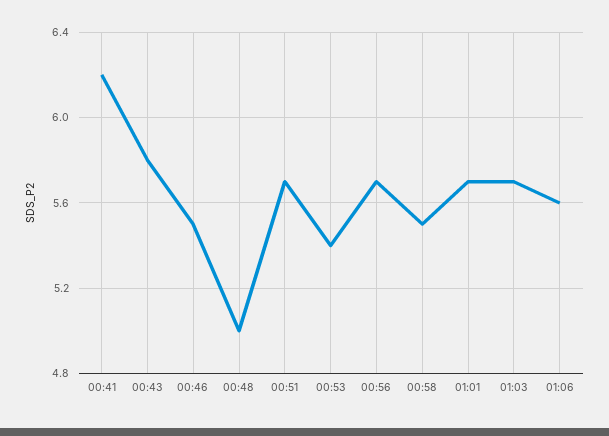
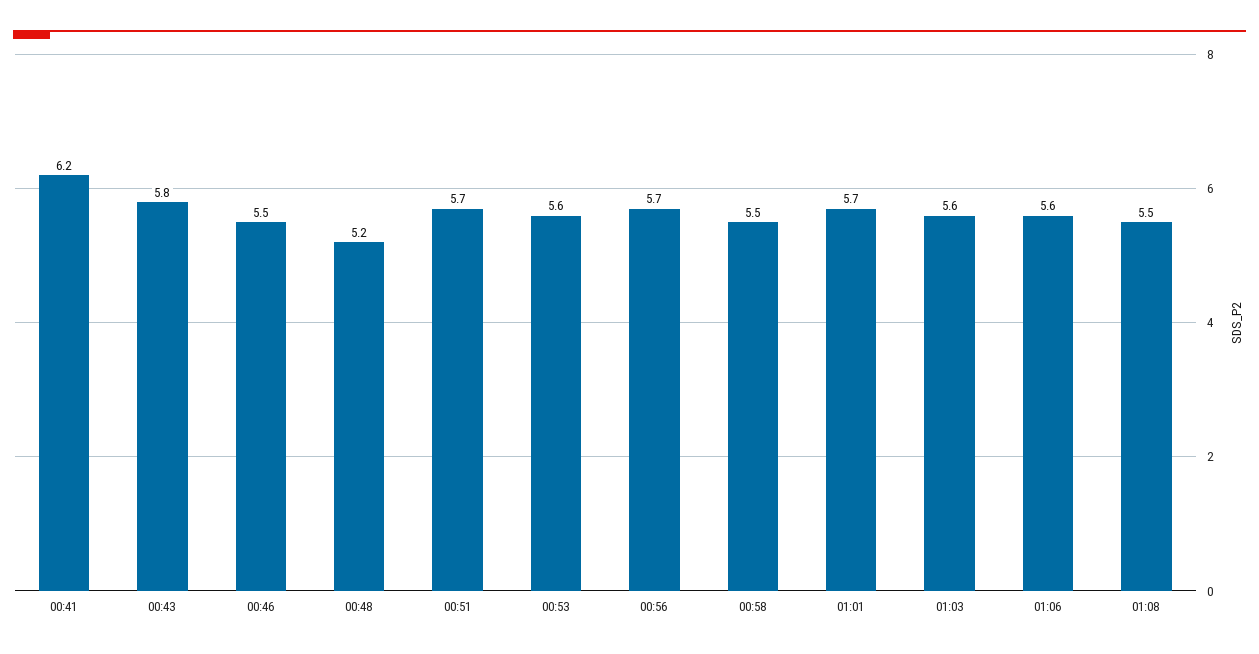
00:48: 5 -> 5.2
00:53: 5.4 -> 5.6
01:03: 5.7 -> 5.6
01:08: none -> 5.5

